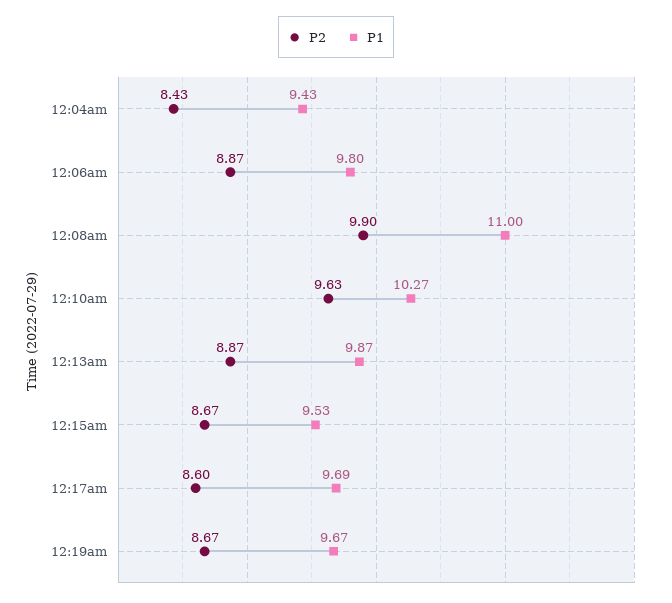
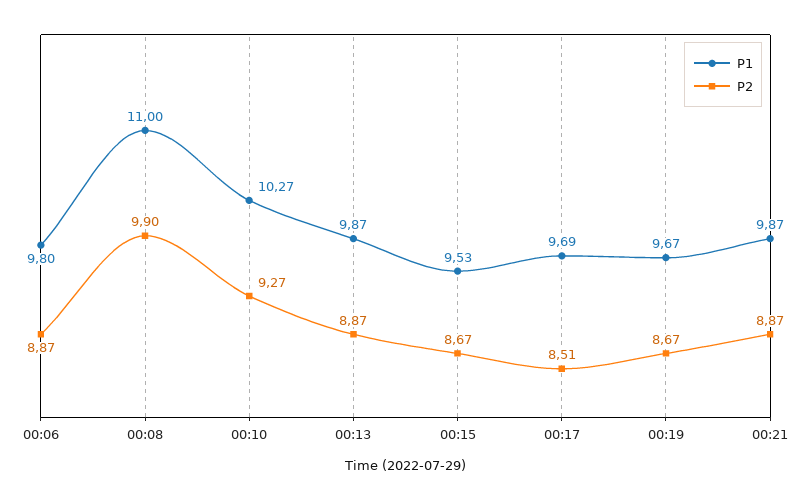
P2, 12:04am: 8.43 -> none
P1, 12:04am: 9.43 -> none
P2, 12:10am: 9.63 -> 9.27
P2, 12:17am: 8.6 -> 8.51
P1, 00:21: none -> 9.87
P2, 00:21: none -> 8.87

